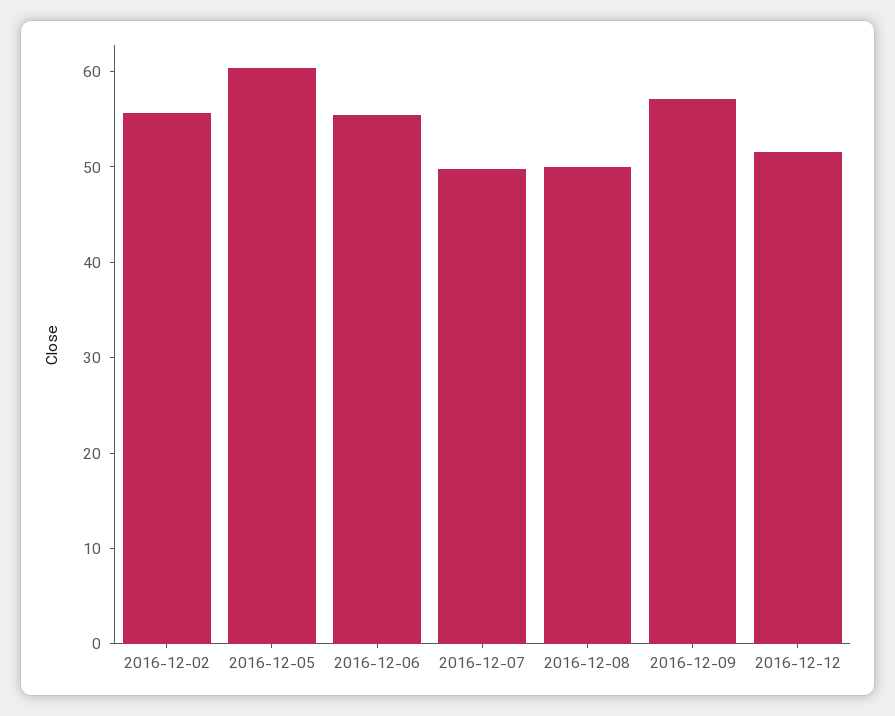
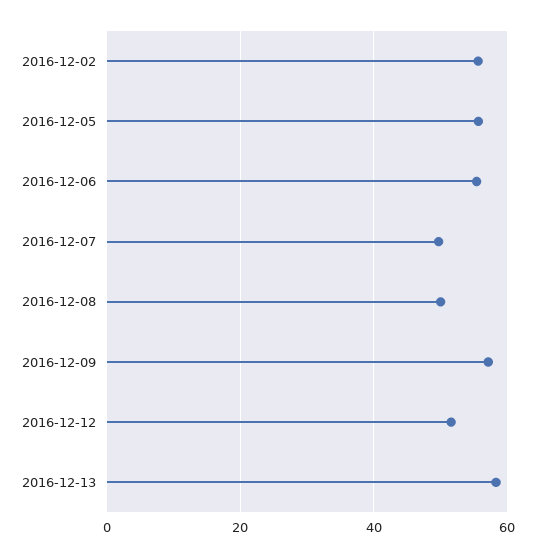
2016-12-05: 60 -> 56
2016-12-13: none -> 58

